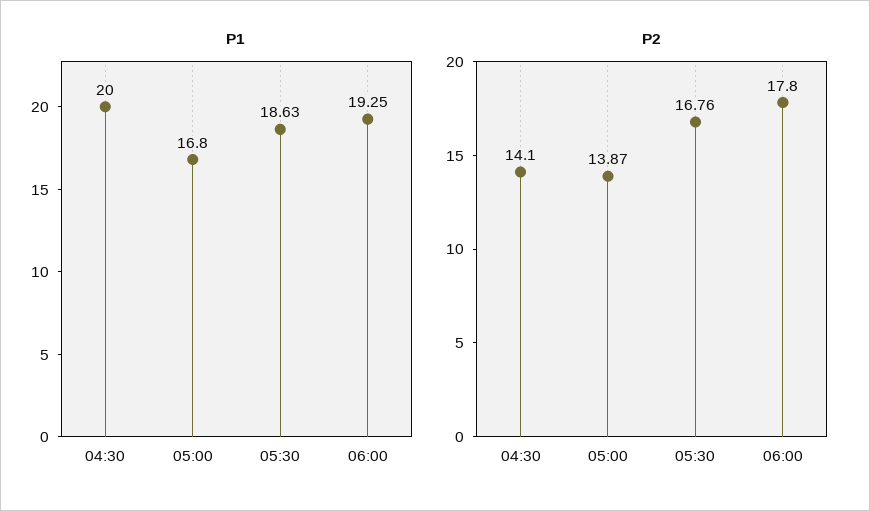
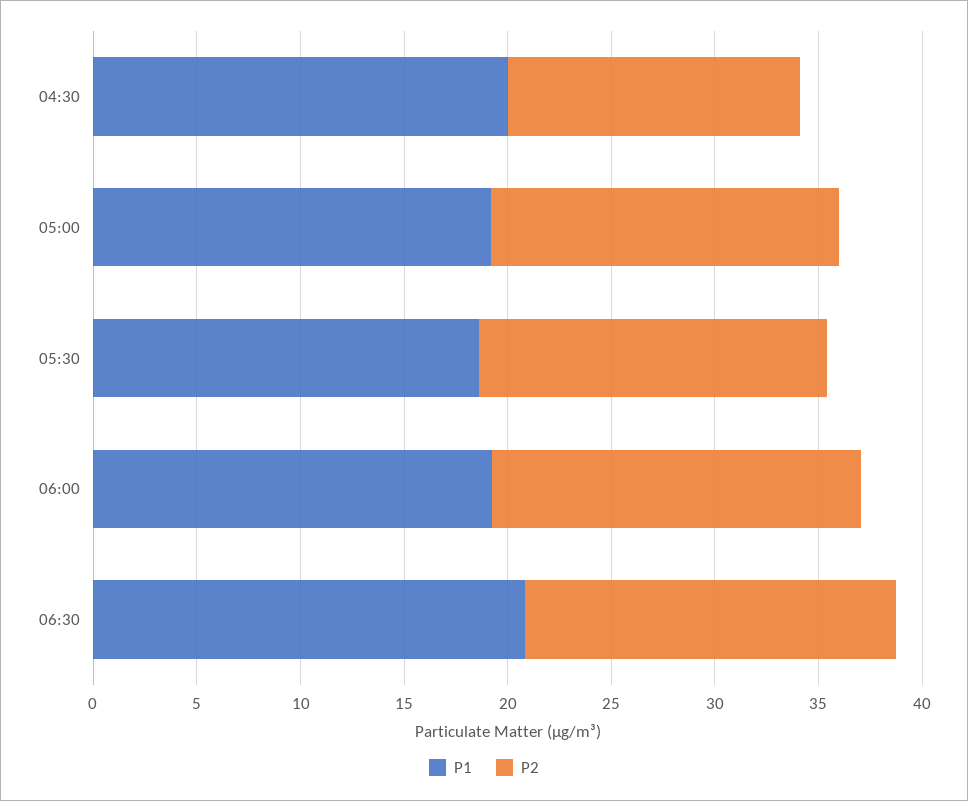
P1, 05:00: 16.8 -> 19
P2, 05:00: 13.87 -> 17
P1, 06:30: none -> 21
P2, 06:30: none -> 18

